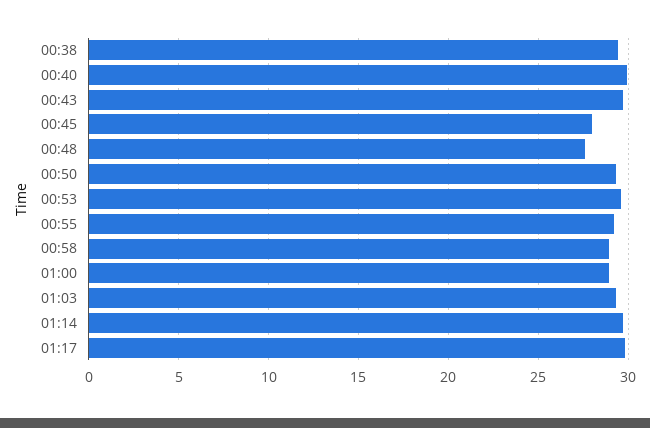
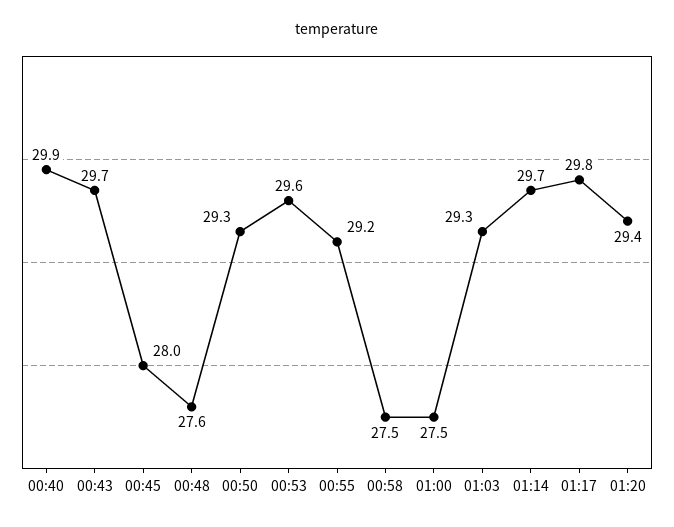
00:38: 29.5 -> none
00:58: 29 -> 27.5
01:00: 29 -> 27.5
01:20: none -> 29.4

